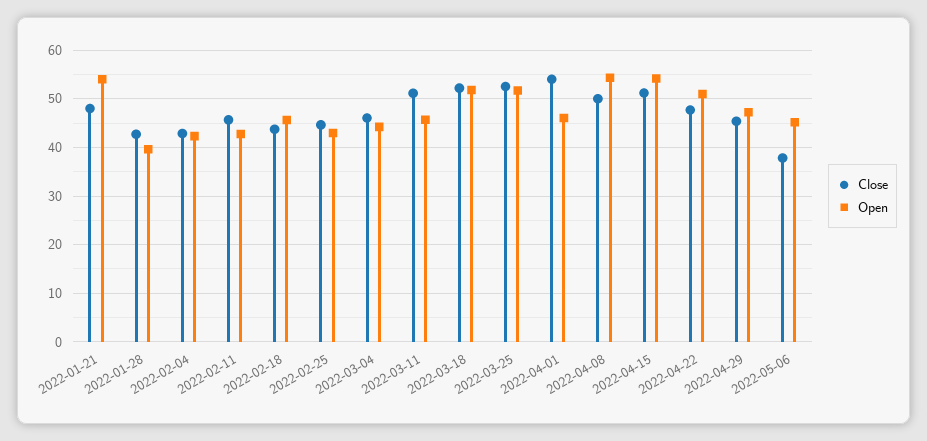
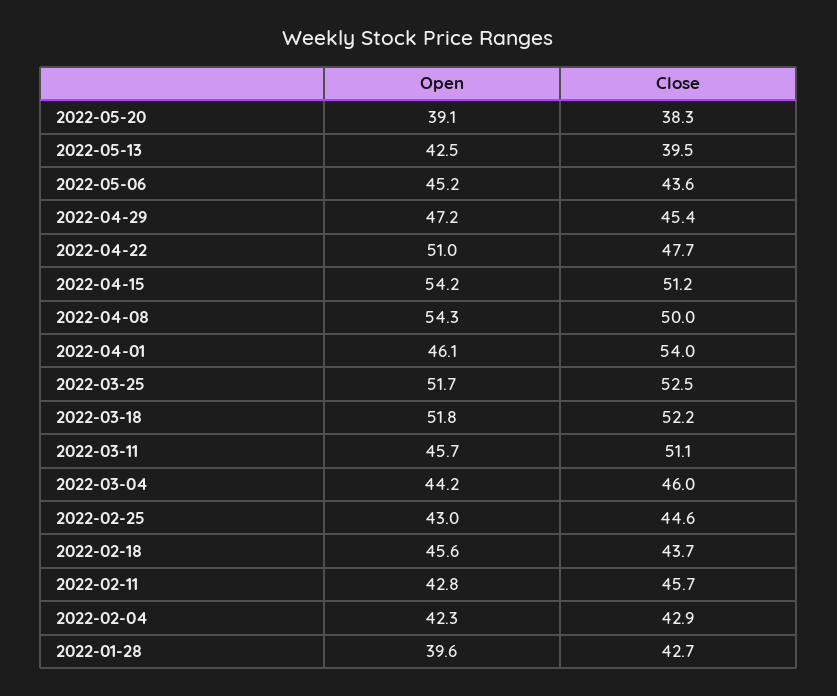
Close, 2022-01-21: 48 -> none
Open, 2022-01-21: 54 -> none
Close, 2022-05-06: 38 -> 43.6
Open, 2022-05-20: none -> 39.1
Close, 2022-05-20: none -> 38.3
Open, 2022-05-13: none -> 42.5
Close, 2022-05-13: none -> 39.5

